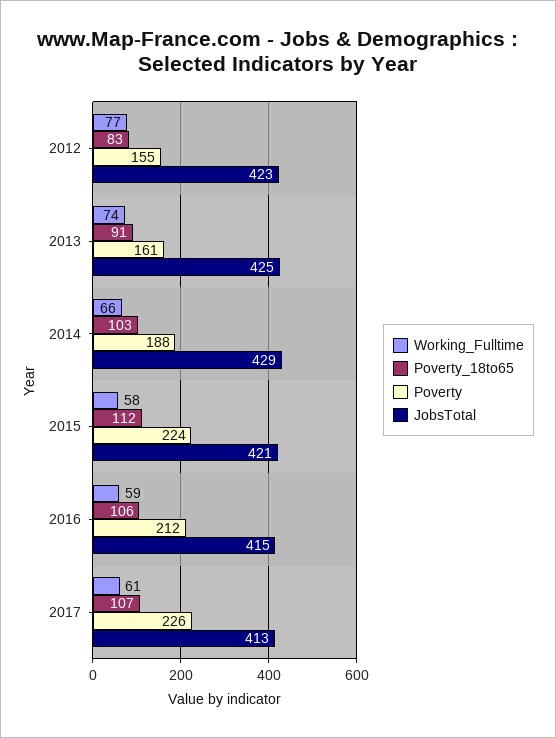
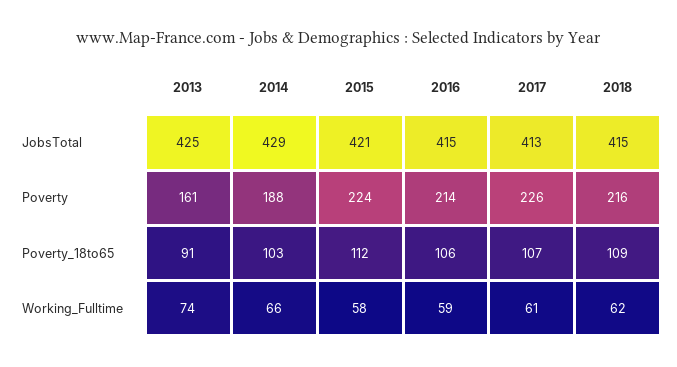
Working_Fulltime, 2012: 77 -> none
Poverty_18to65, 2012: 83 -> none
Poverty, 2012: 155 -> none
JobsTotal, 2012: 423 -> none
Poverty, 2016: 212 -> 214
JobsTotal, 2018: none -> 415
Poverty, 2018: none -> 216
Poverty_18to65, 2018: none -> 109
Working_Fulltime, 2018: none -> 62

